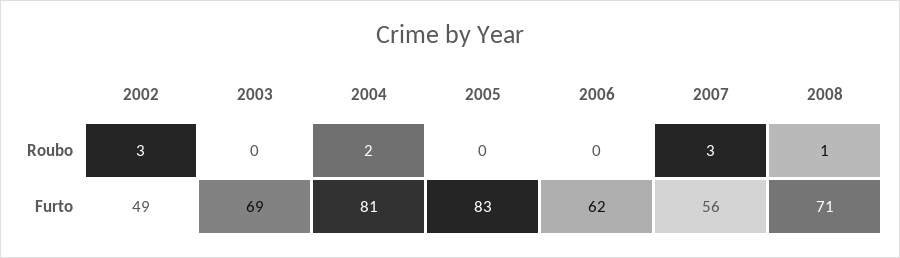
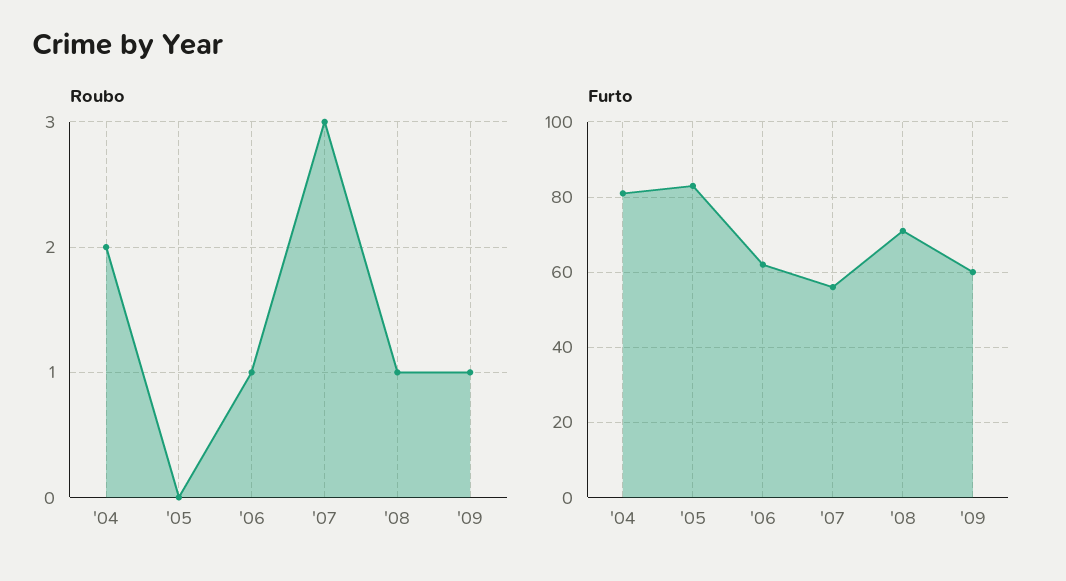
Roubo, 2002: 3 -> none
Roubo, 2003: 0 -> none
Roubo, 2006: 0 -> 1
Furto, 2002: 49 -> none
Furto, 2003: 69 -> none
Roubo, '09: none -> 1
Furto, '09: none -> 60

